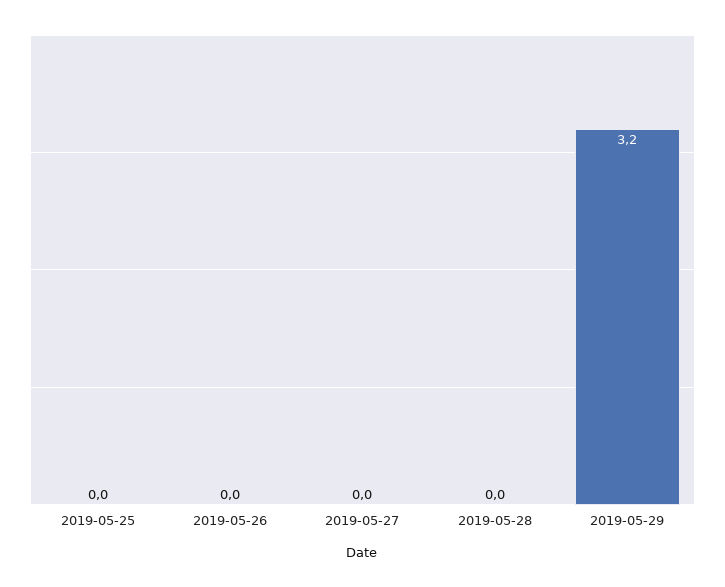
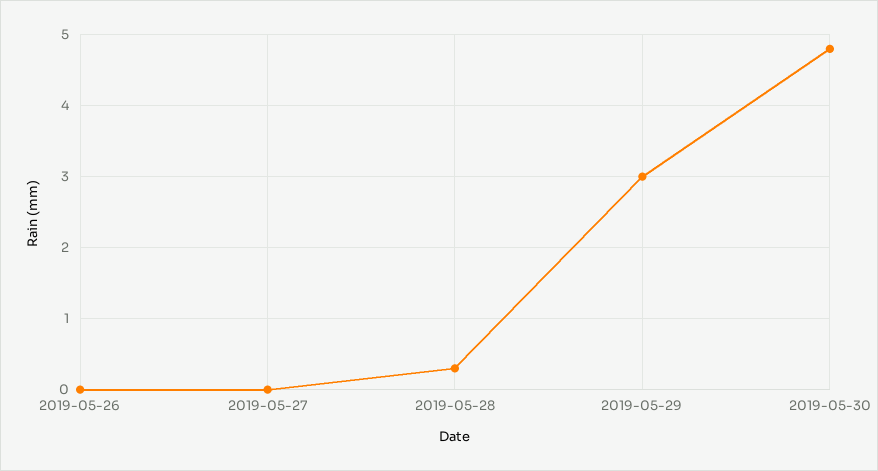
2019-05-25: 0 -> none
2019-05-28: 0 -> 0.3
2019-05-29: 3.2 -> 3
2019-05-30: none -> 4.8

